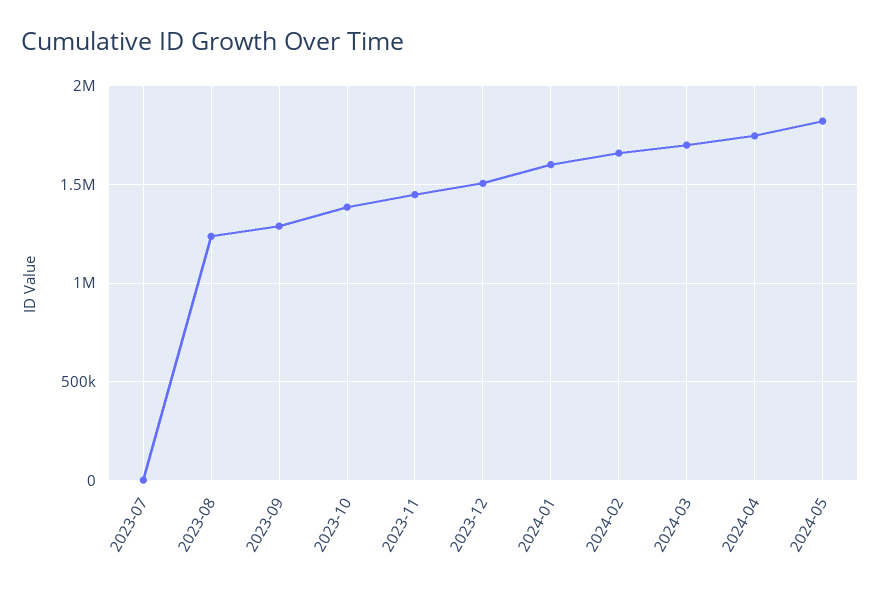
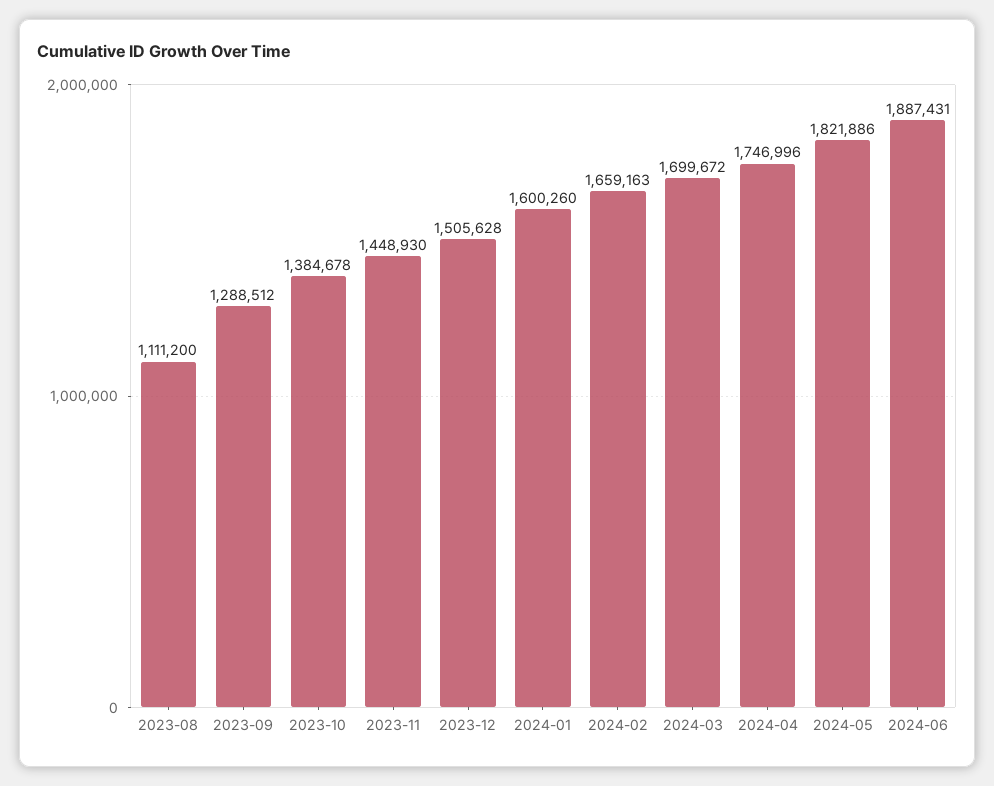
2023-07: 0 -> none
2023-08: 1250000 -> 1111200
2024-06: none -> 1887431

